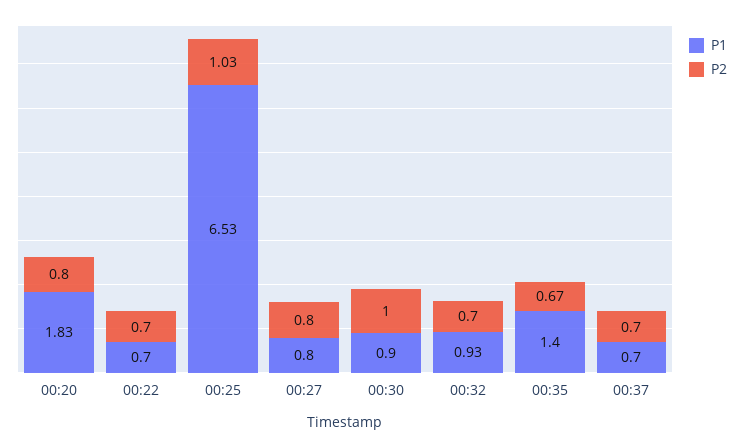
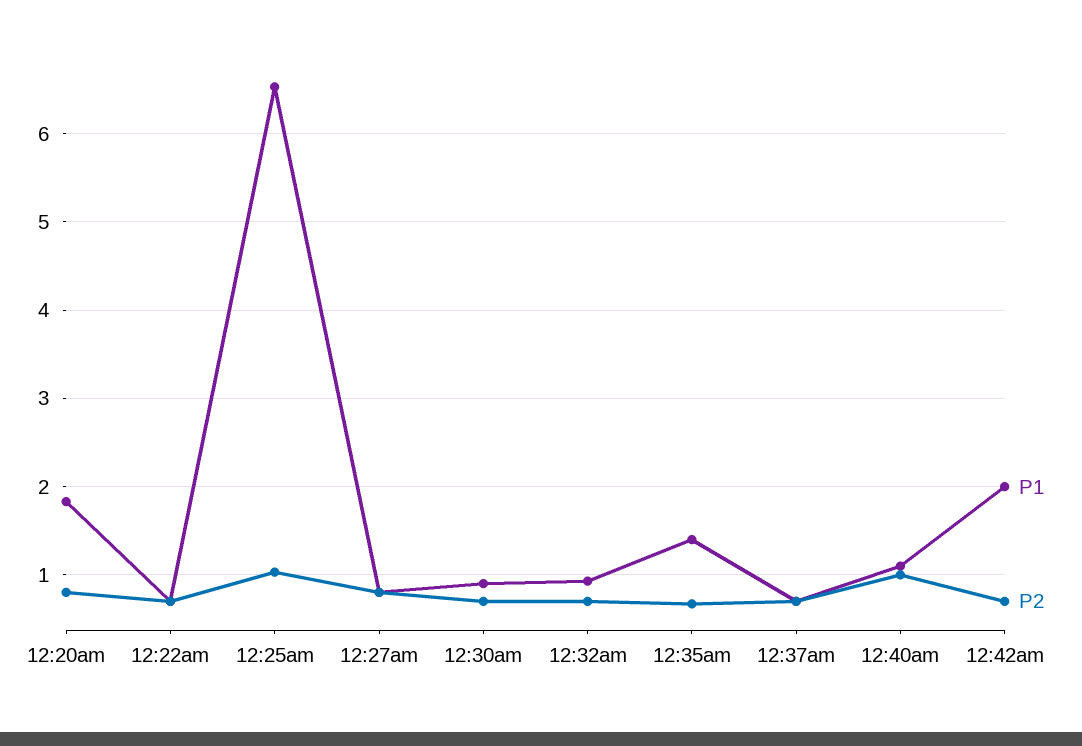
P2, 00:30: 1 -> 0.7
P1, 12:40am: none -> 1.1
P2, 12:40am: none -> 1
P1, 12:42am: none -> 2
P2, 12:42am: none -> 0.7

